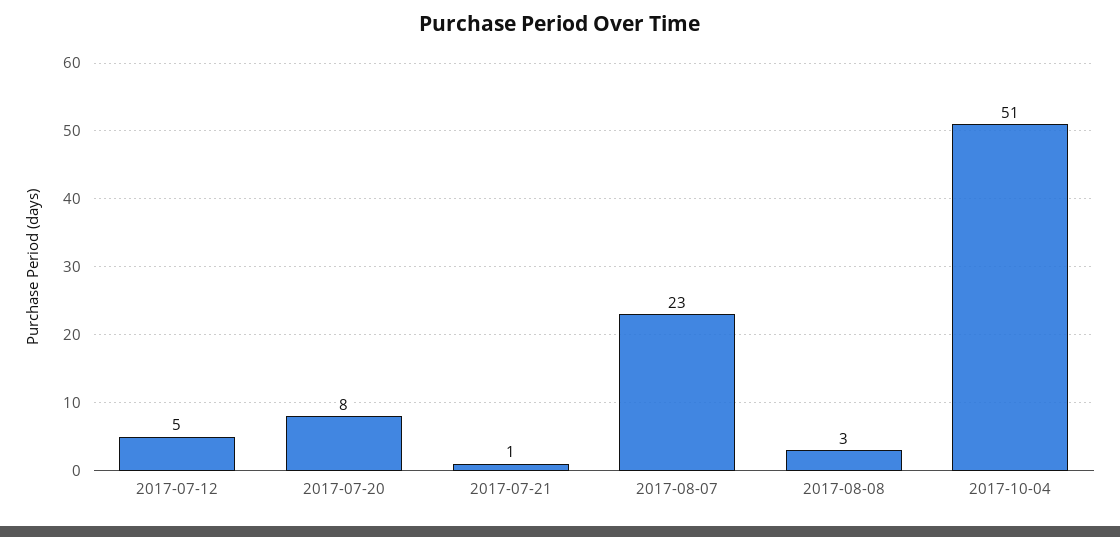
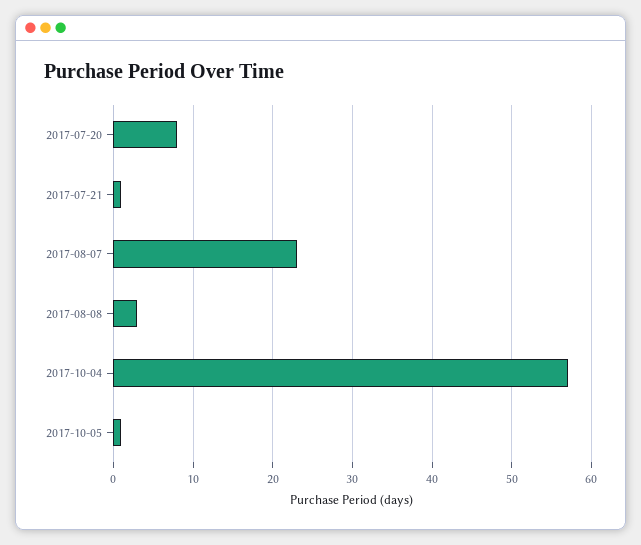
2017-07-12: 5 -> none
2017-10-04: 51 -> 57
2017-10-05: none -> 1

